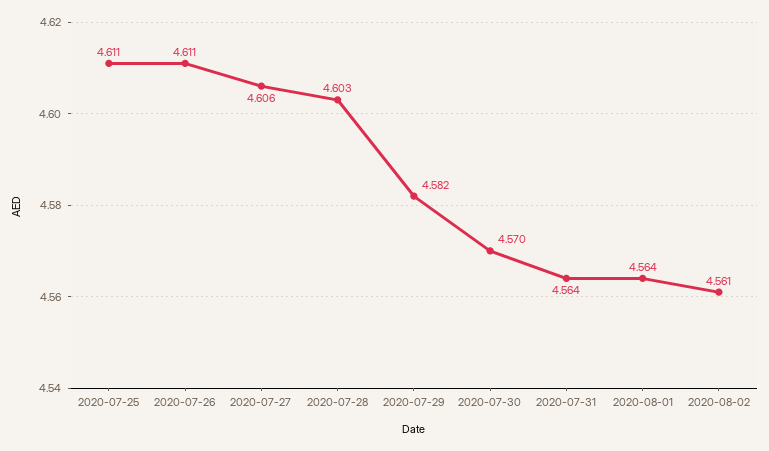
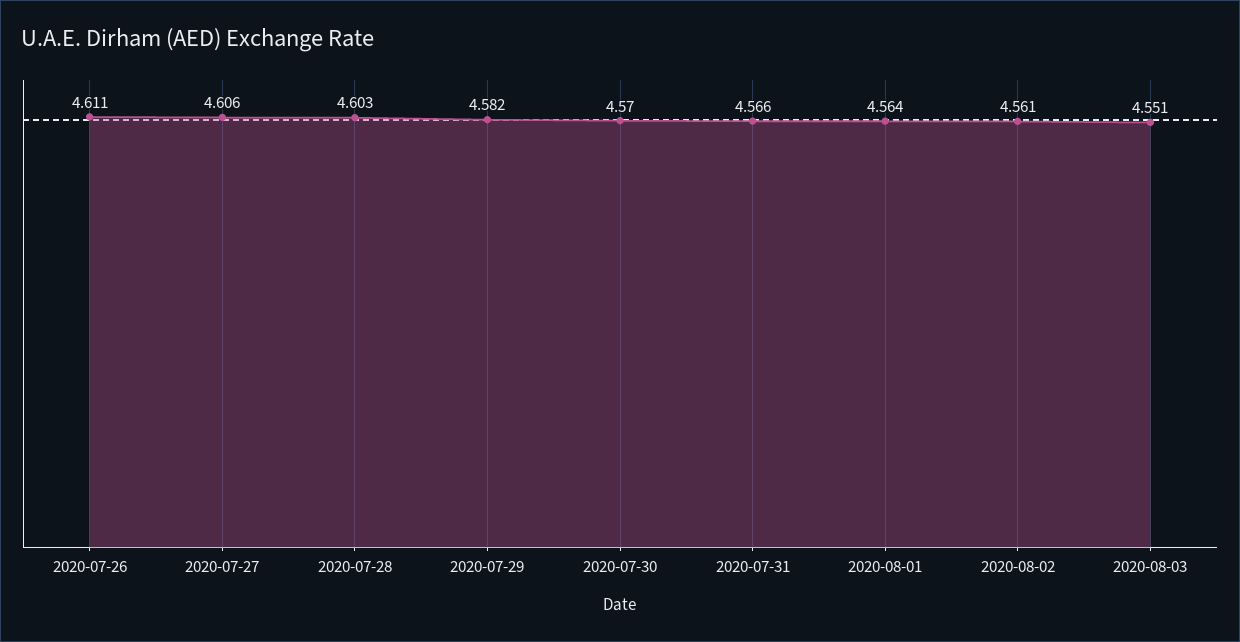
2020-07-25: 4.611 -> none
2020-07-31: 4.564 -> 4.566
2020-08-03: none -> 4.551

